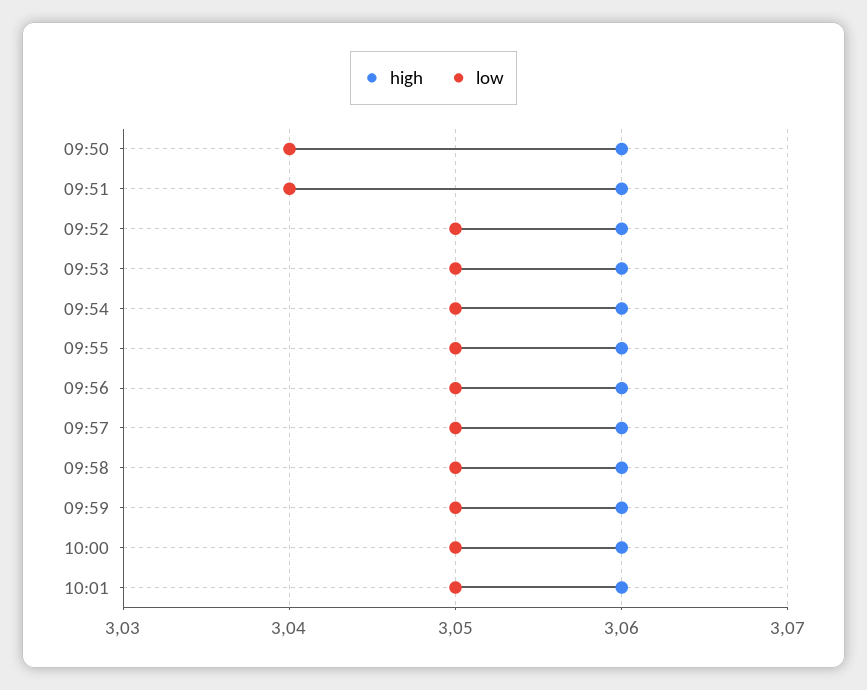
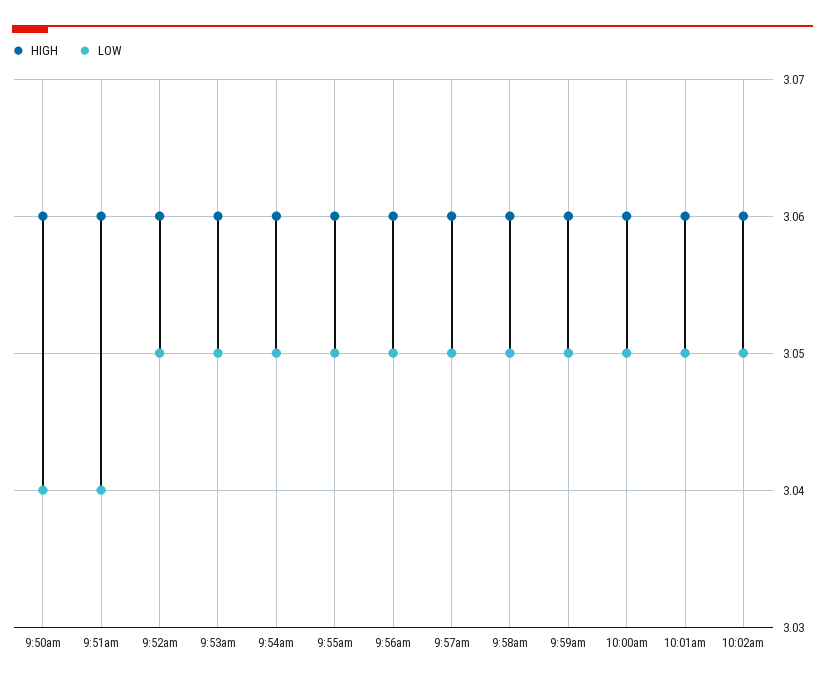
high, 10:02am: none -> 3.06
low, 10:02am: none -> 3.05

